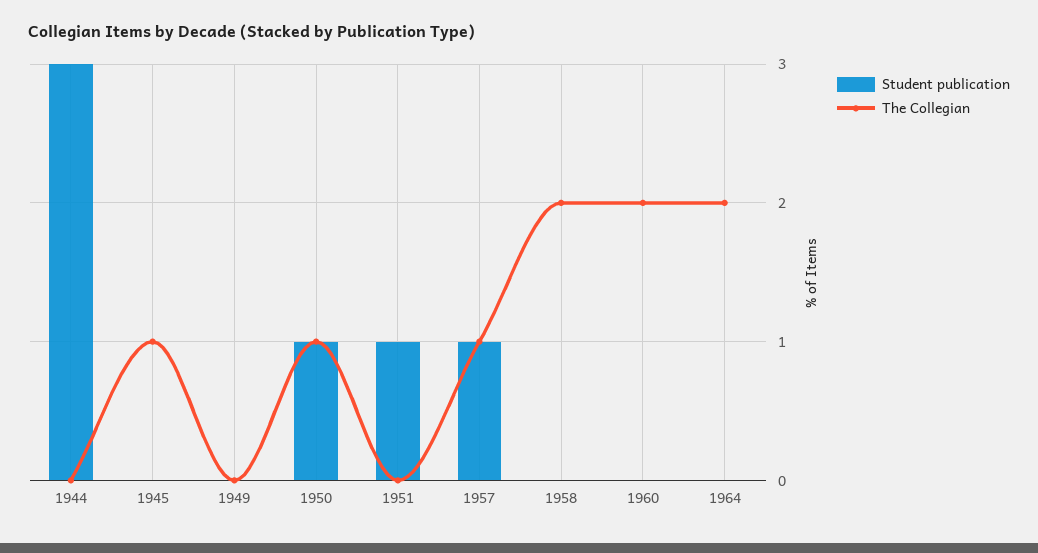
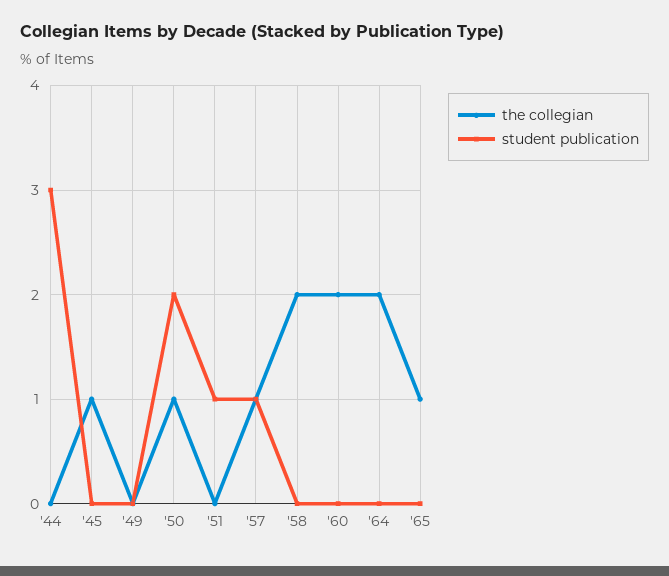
Student publication, 1950: 1 -> 2
The Collegian, '65: none -> 1
Student publication, '65: none -> 0

